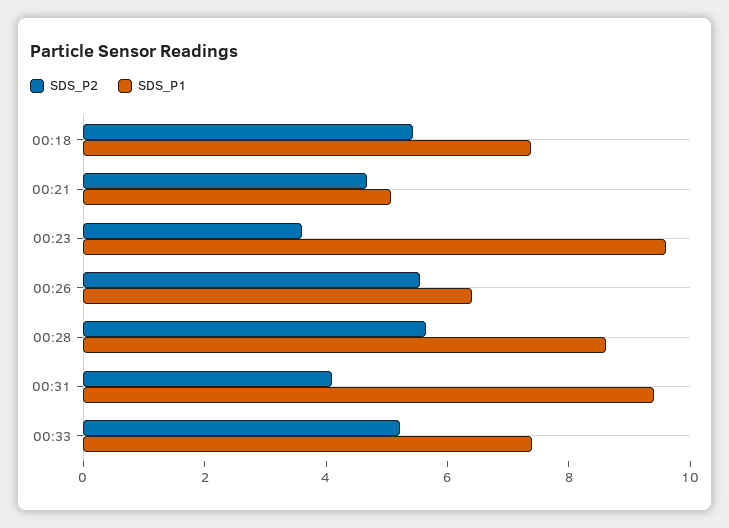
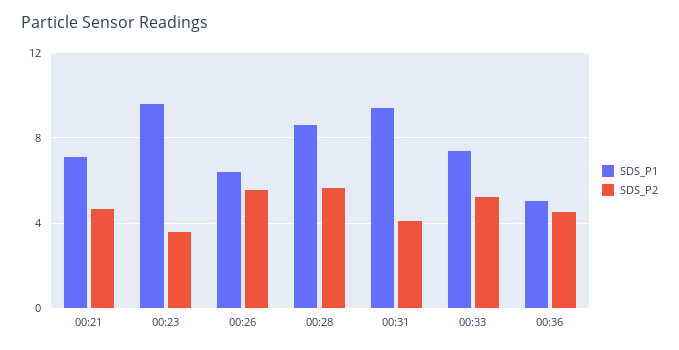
SDS_P2, 00:18: 5.5 -> none
SDS_P1, 00:18: 7.5 -> none
SDS_P1, 00:21: 5 -> 7
SDS_P1, 00:36: none -> 5
SDS_P2, 00:36: none -> 4.5

